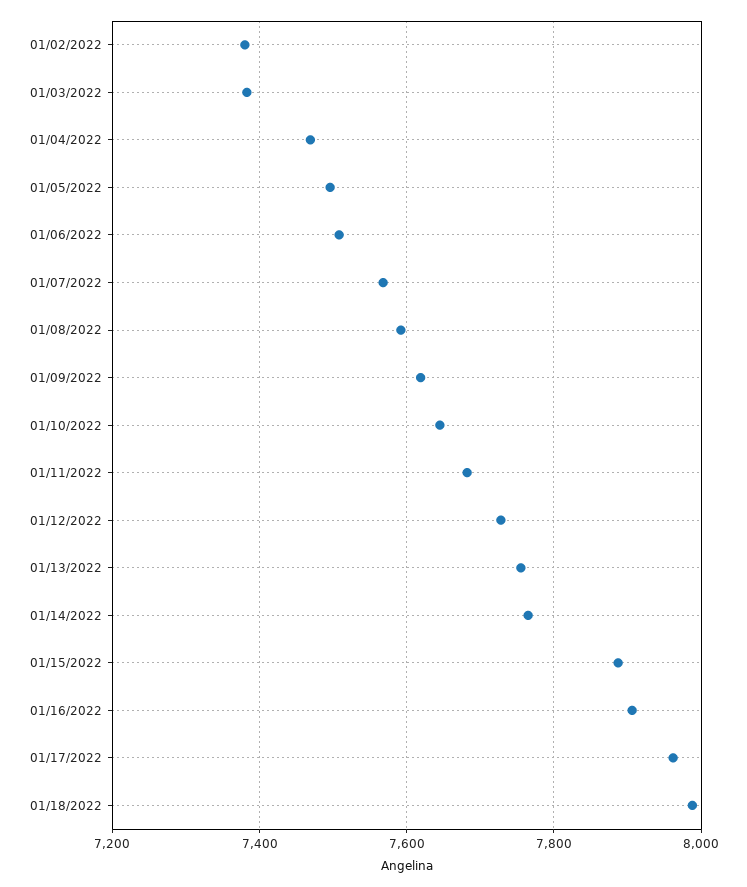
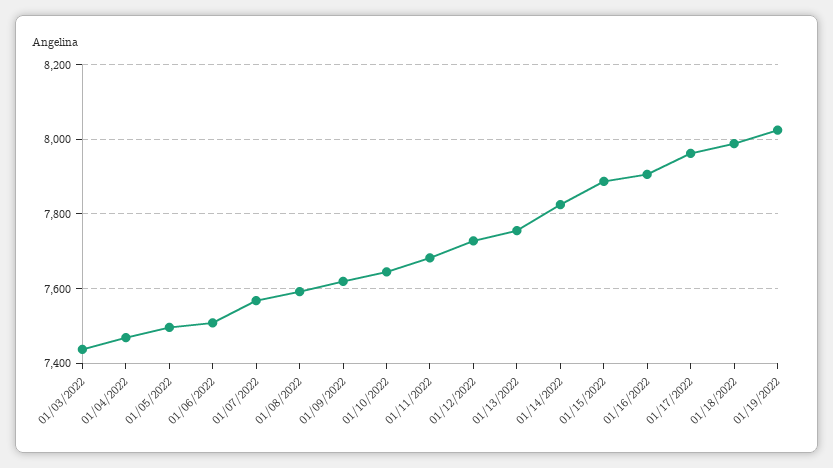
01/02/2022: 7380 -> none
01/03/2022: 7380 -> 7440
01/14/2022: 7760 -> 7820
01/19/2022: none -> 8020

